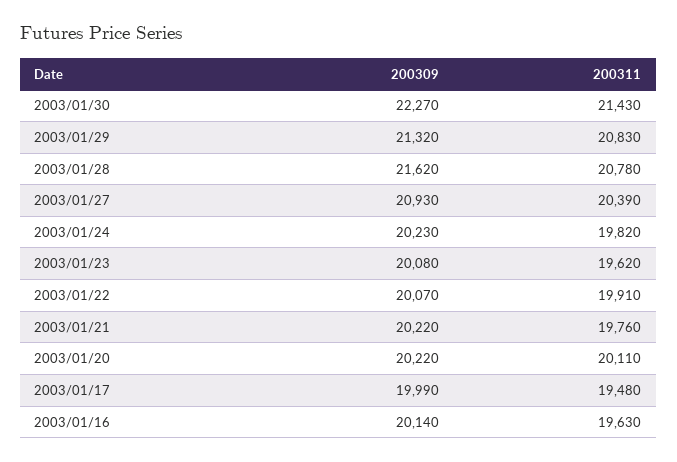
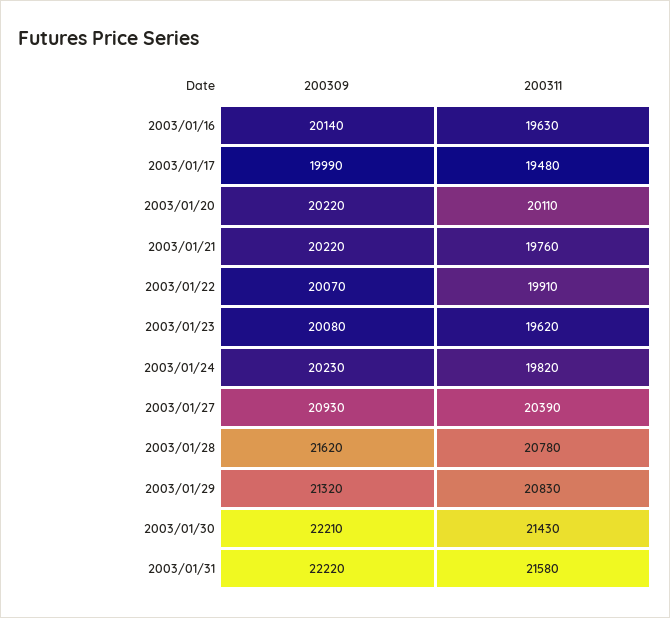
200309, 2003/01/30: 22270 -> 22210
200309, 2003/01/31: none -> 22220
200311, 2003/01/31: none -> 21580

